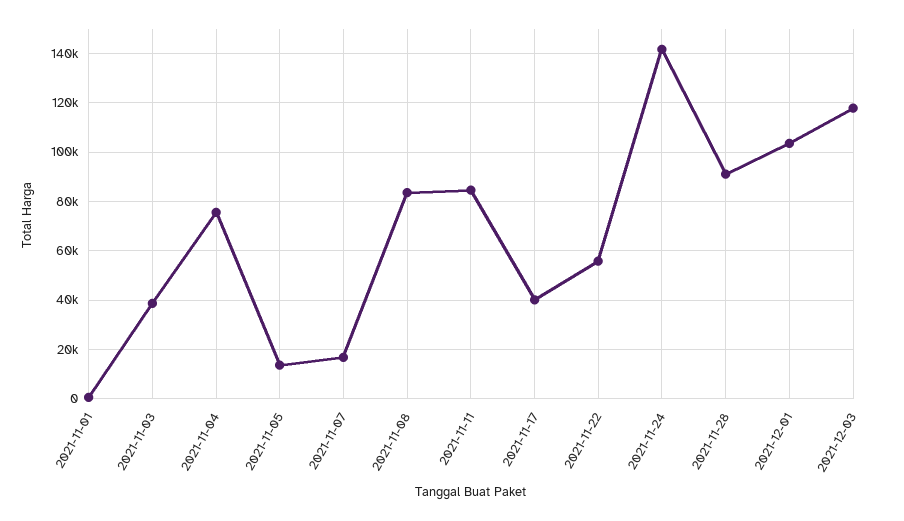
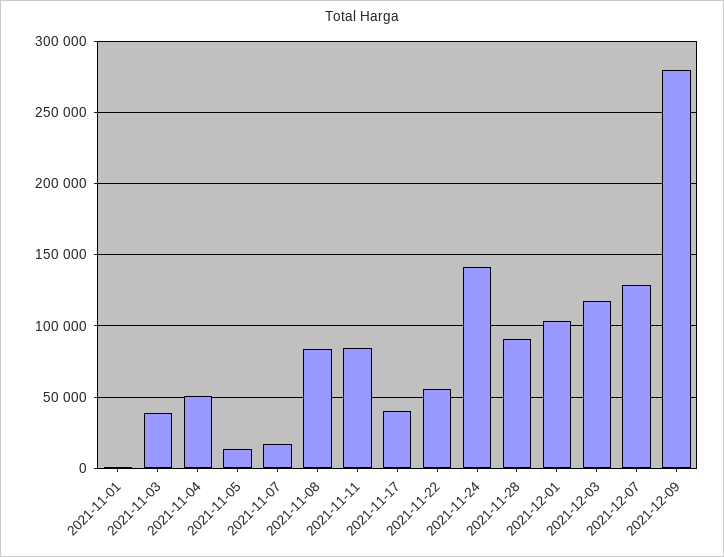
2021-11-04: 75000 -> 50000
2021-12-07: none -> 130000
2021-12-09: none -> 280000

